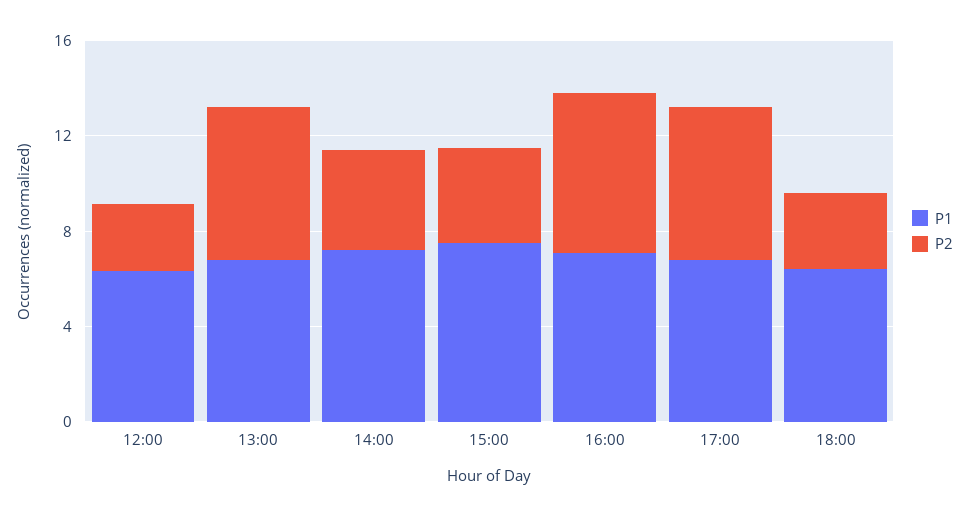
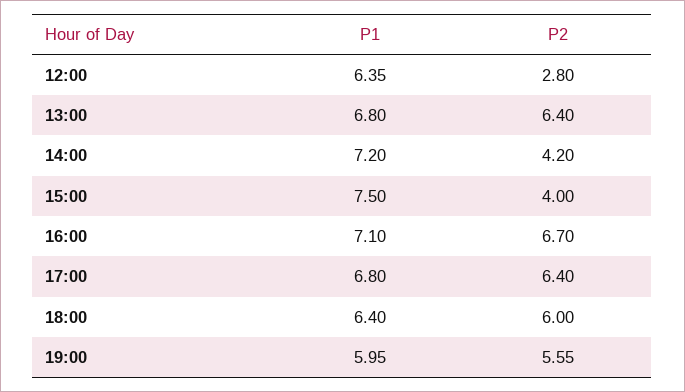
P2, 18:00: 3 -> 6
P1, 19:00: none -> 5.95
P2, 19:00: none -> 5.55

